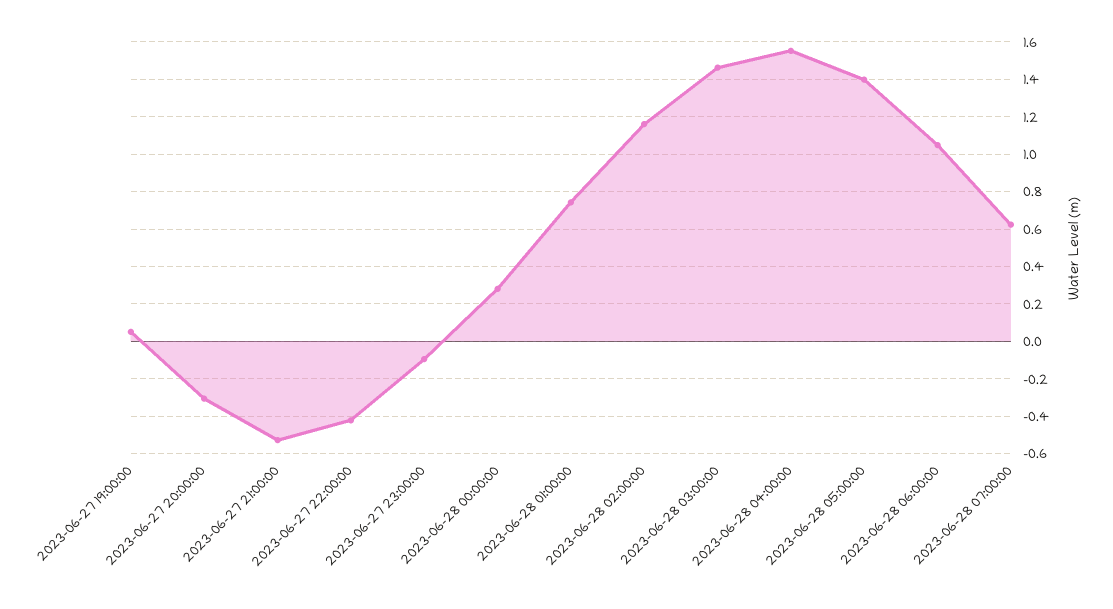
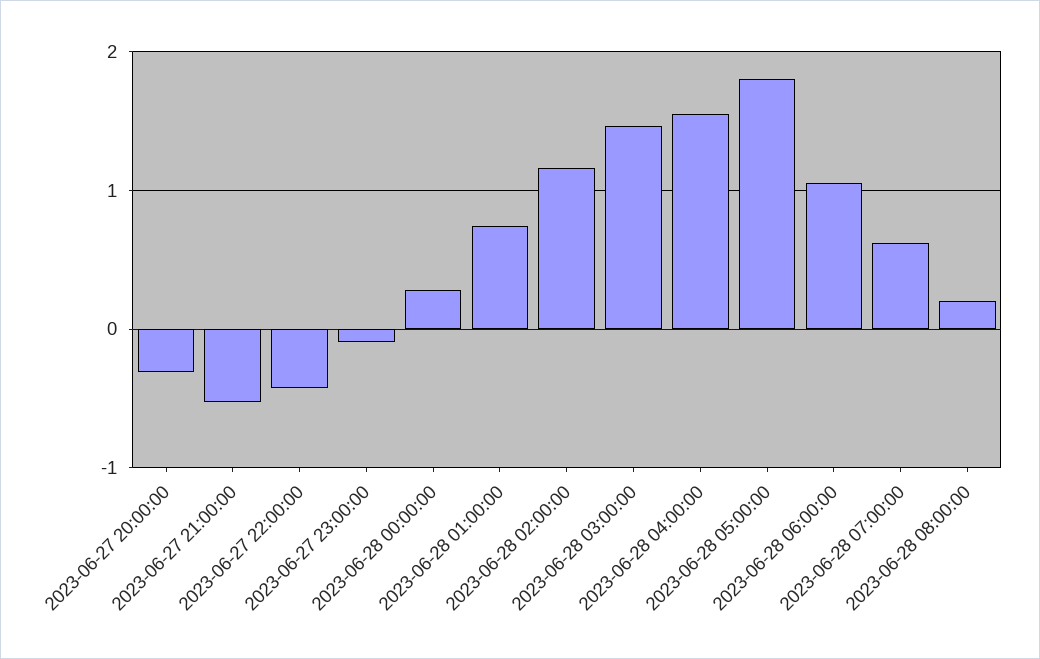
2023-06-27 19:00:00: 0.05 -> none
2023-06-28 05:00:00: 1.4 -> 1.8
2023-06-28 08:00:00: none -> 0.2

